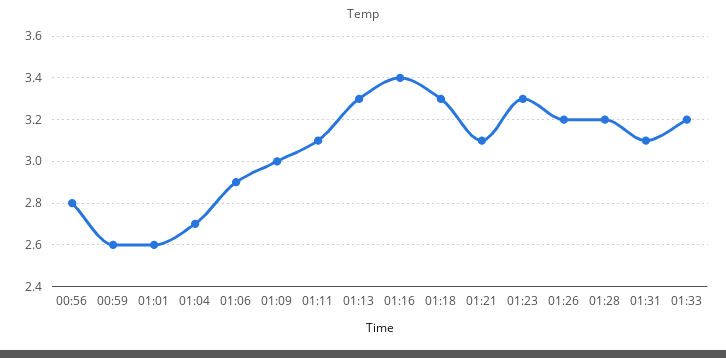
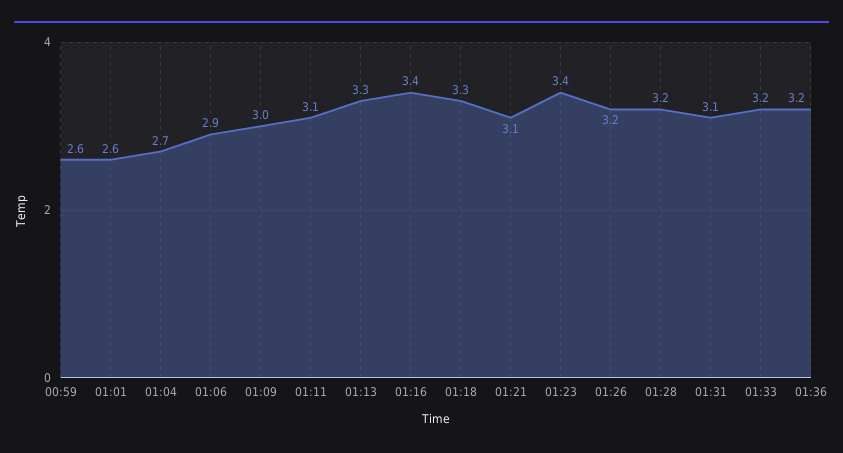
00:56: 2.8 -> none
01:23: 3.3 -> 3.4
01:36: none -> 3.2

